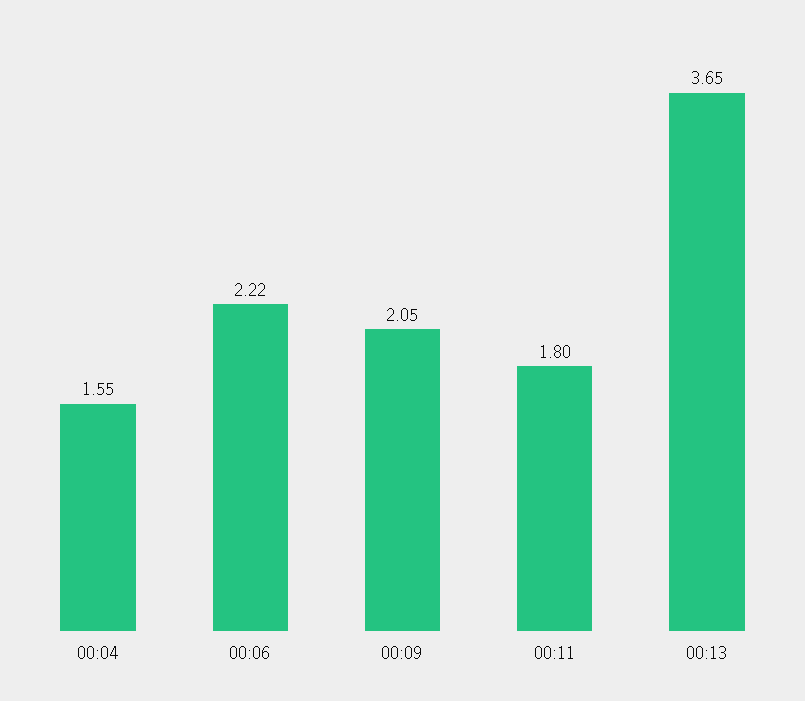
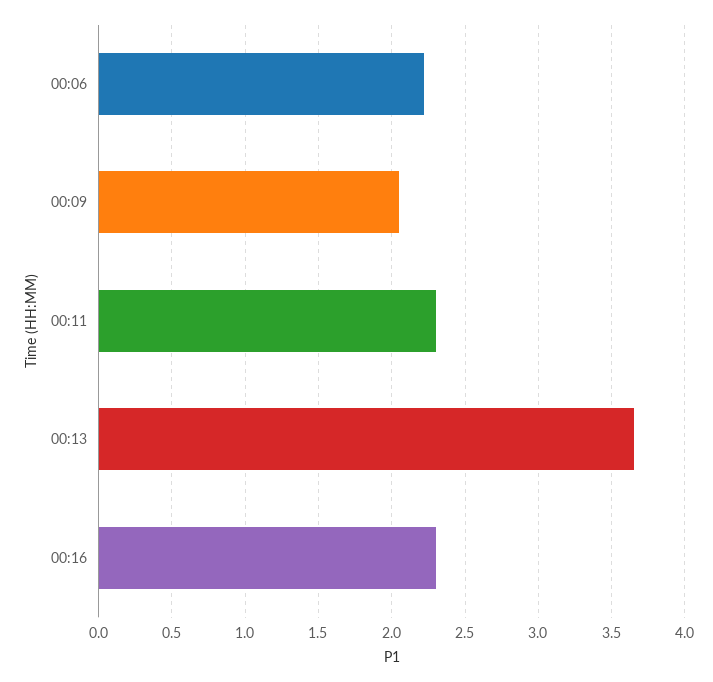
00:04: 1.55 -> none
00:11: 1.8 -> 2.3
00:16: none -> 2.3

